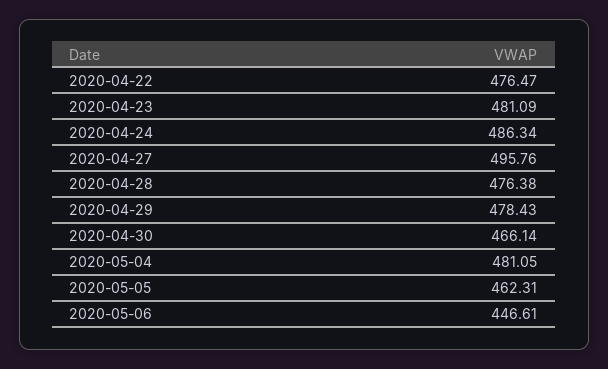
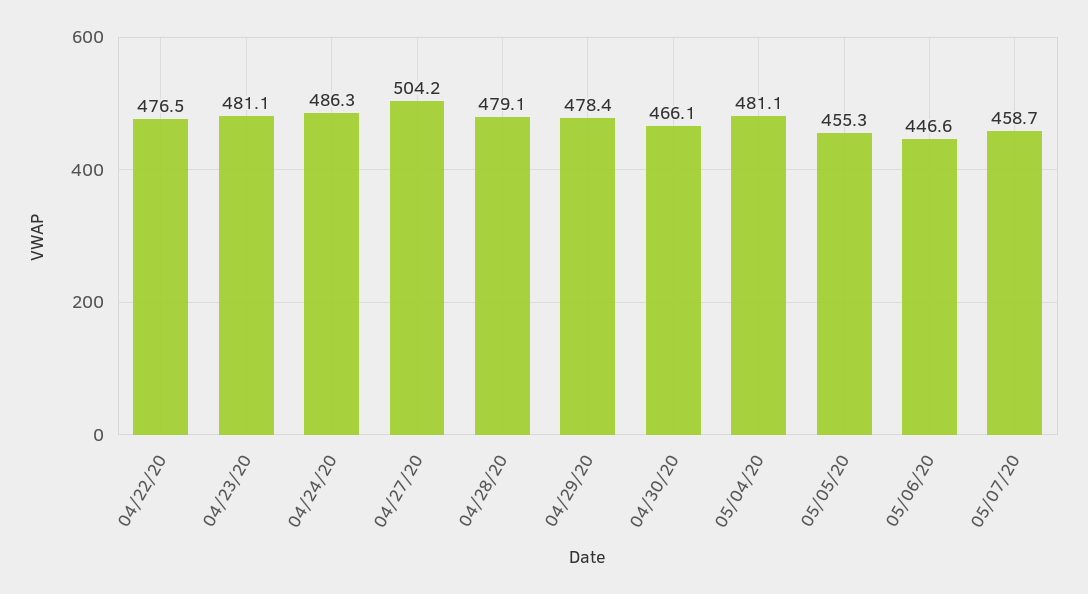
2020-04-27: 495.76 -> 504.2
2020-04-28: 476.38 -> 479.1
2020-05-05: 462.31 -> 455.3
05/07/20: none -> 458.7

